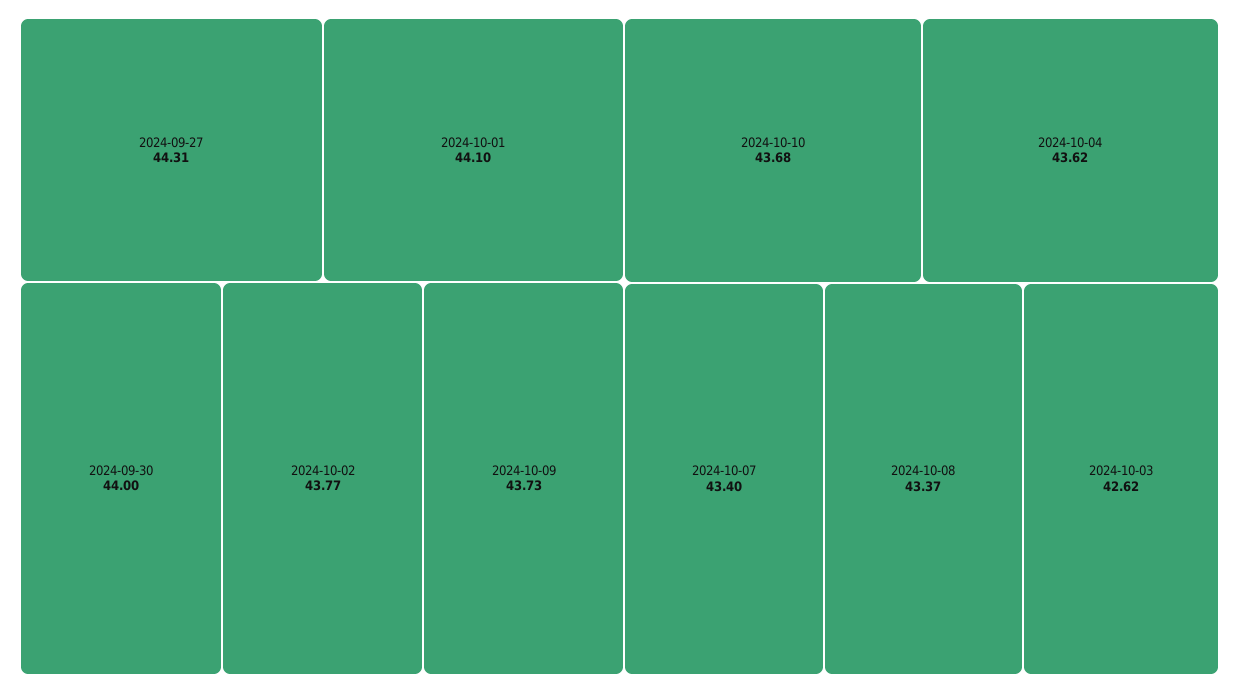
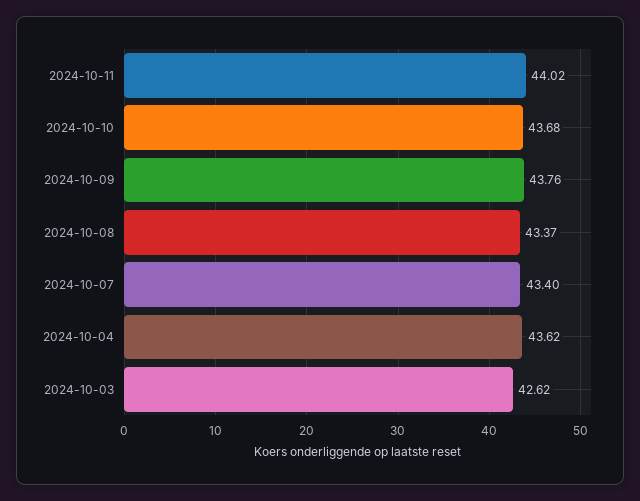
2024-09-27: 44.31 -> none
2024-10-01: 44.1 -> none
2024-09-30: 44 -> none
2024-10-02: 43.77 -> none
2024-10-09: 43.73 -> 43.76
2024-10-11: none -> 44.02

